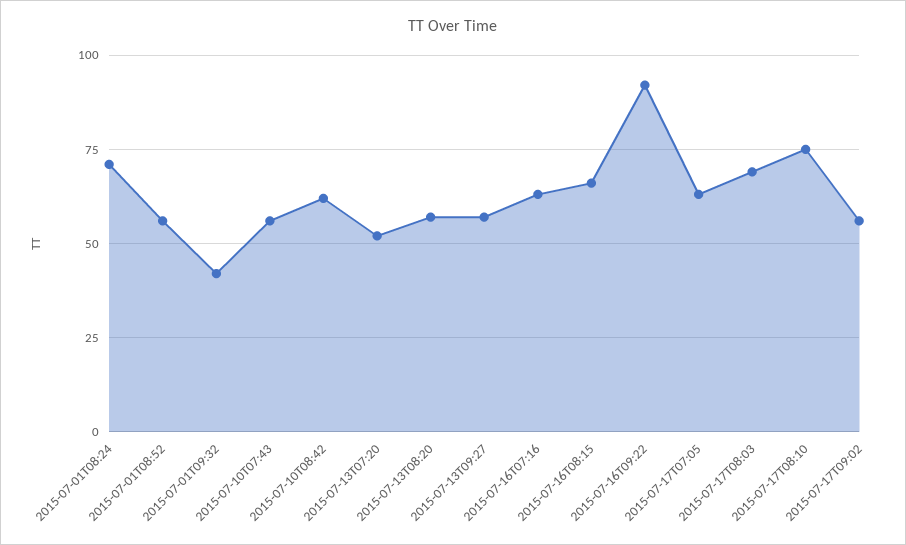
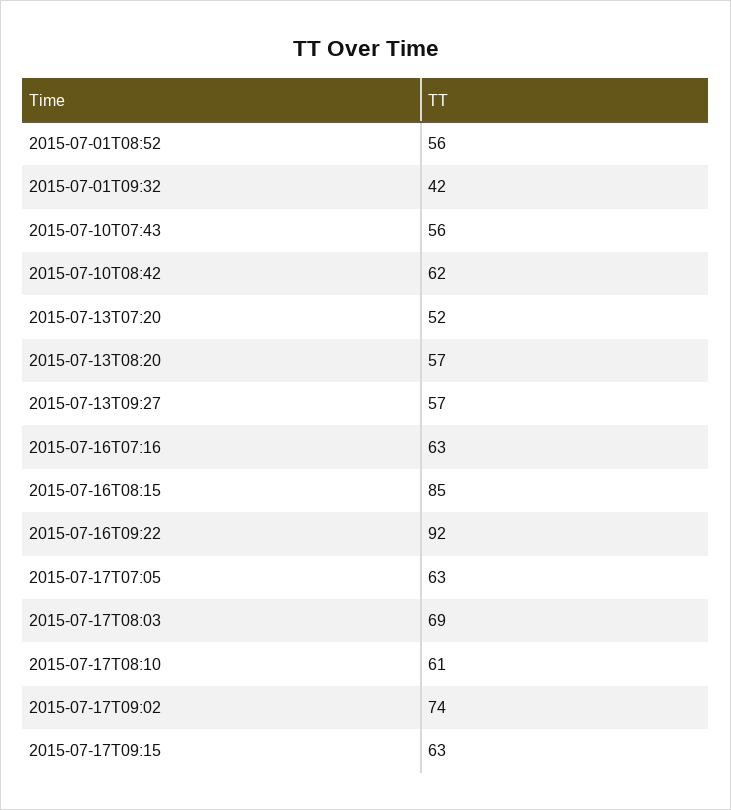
2015-07-01T08:24: 70 -> none
2015-07-16T08:15: 65 -> 85
2015-07-17T08:10: 75 -> 61
2015-07-17T09:02: 55 -> 74
2015-07-17T09:15: none -> 63

